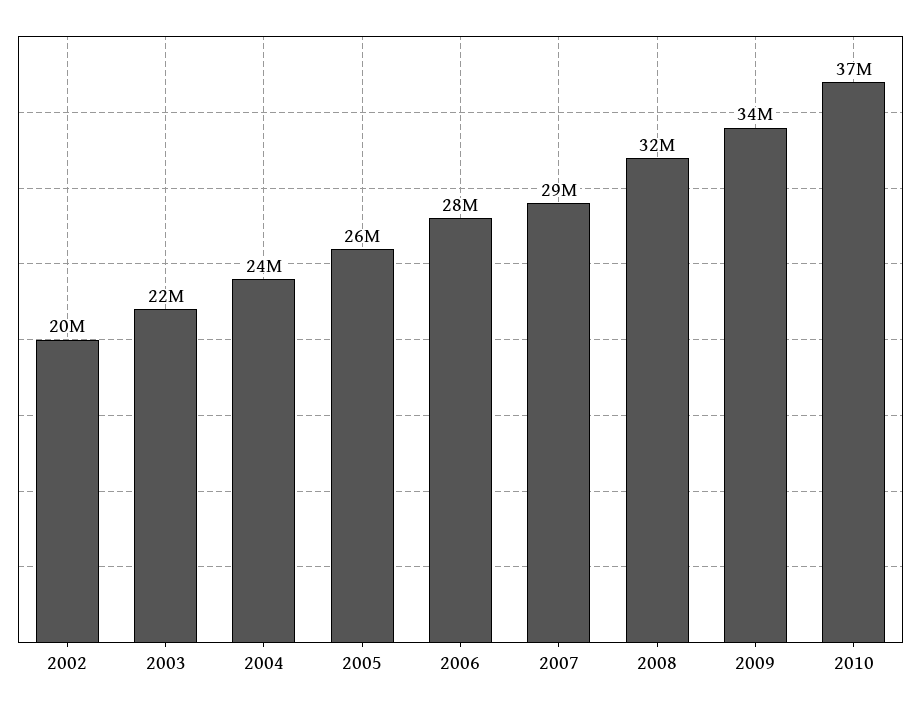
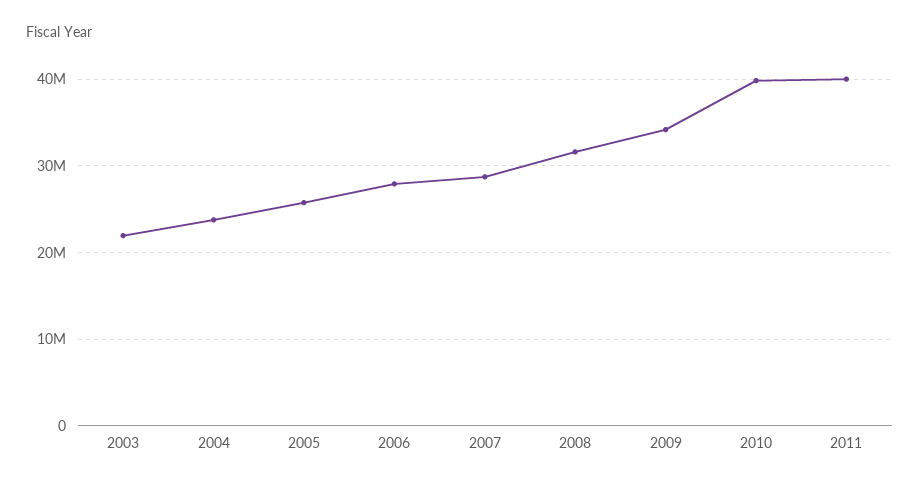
2002: 20000000 -> none
2010: 37000000 -> 40000000
2011: none -> 40000000

